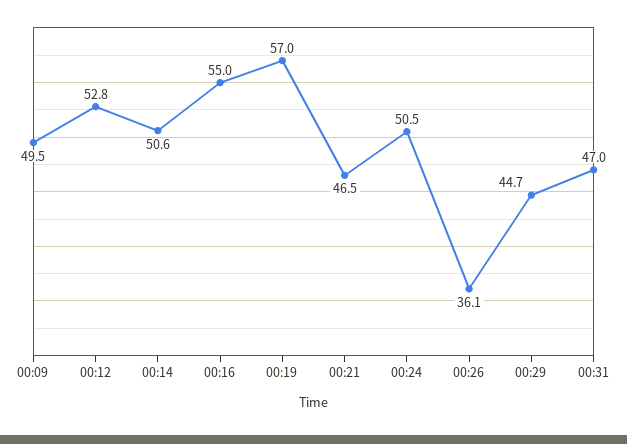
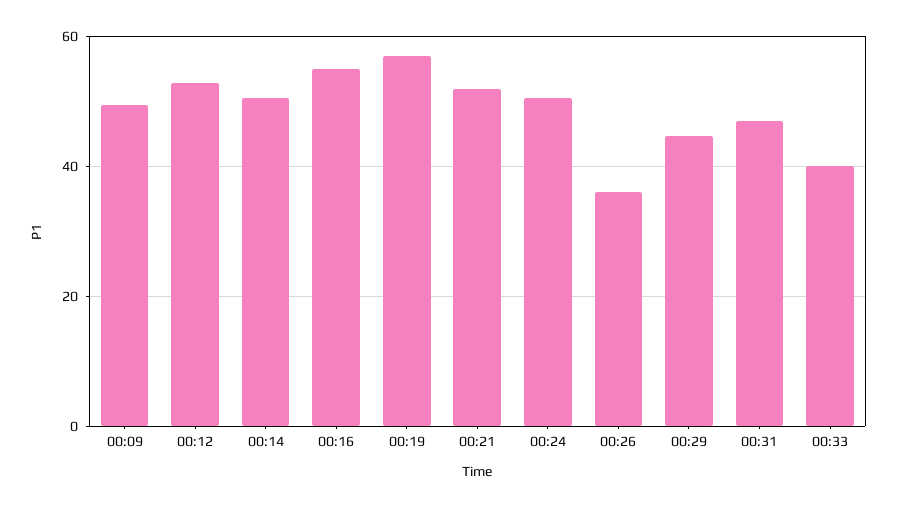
00:21: 46.5 -> 52
00:33: none -> 40

